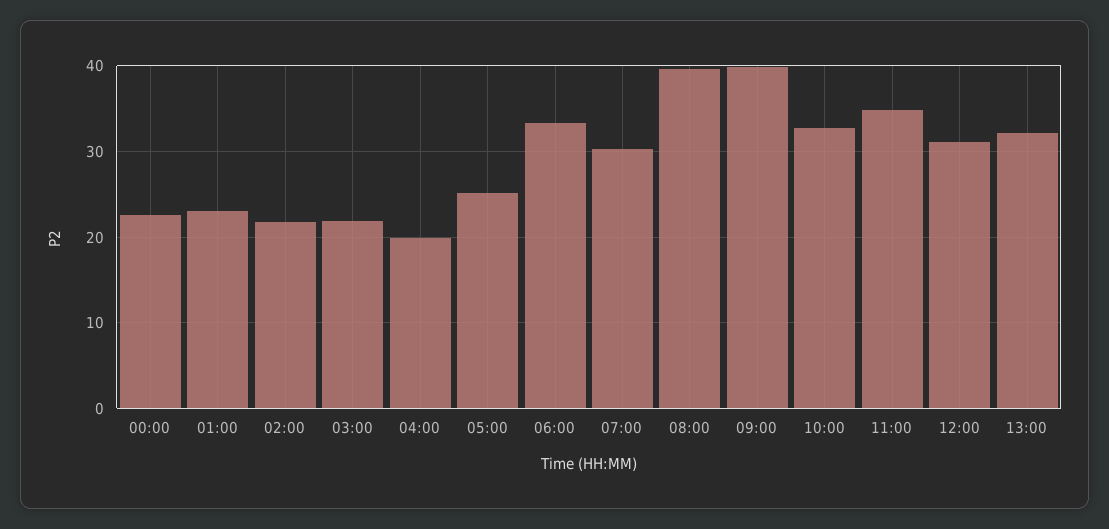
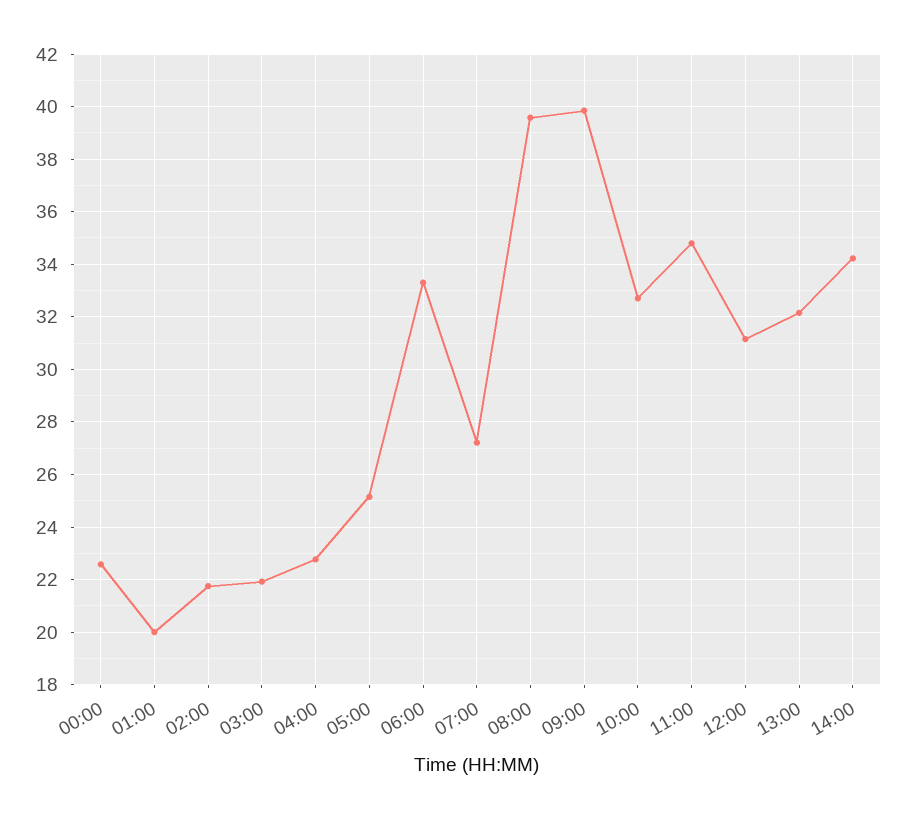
01:00: 23 -> 20
04:00: 20 -> 22.75
07:00: 30 -> 27.25
14:00: none -> 34.25

